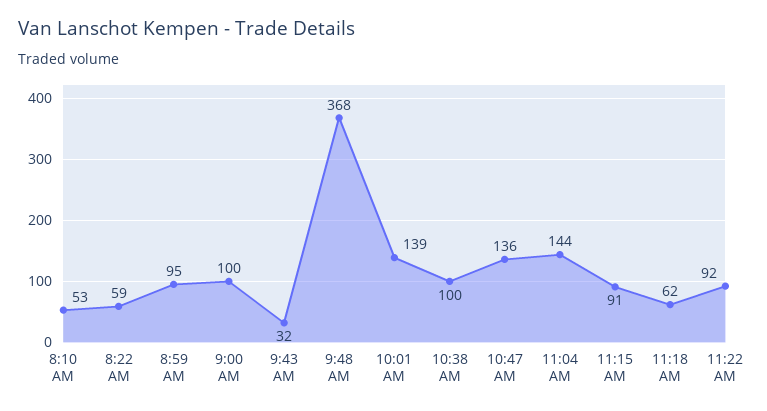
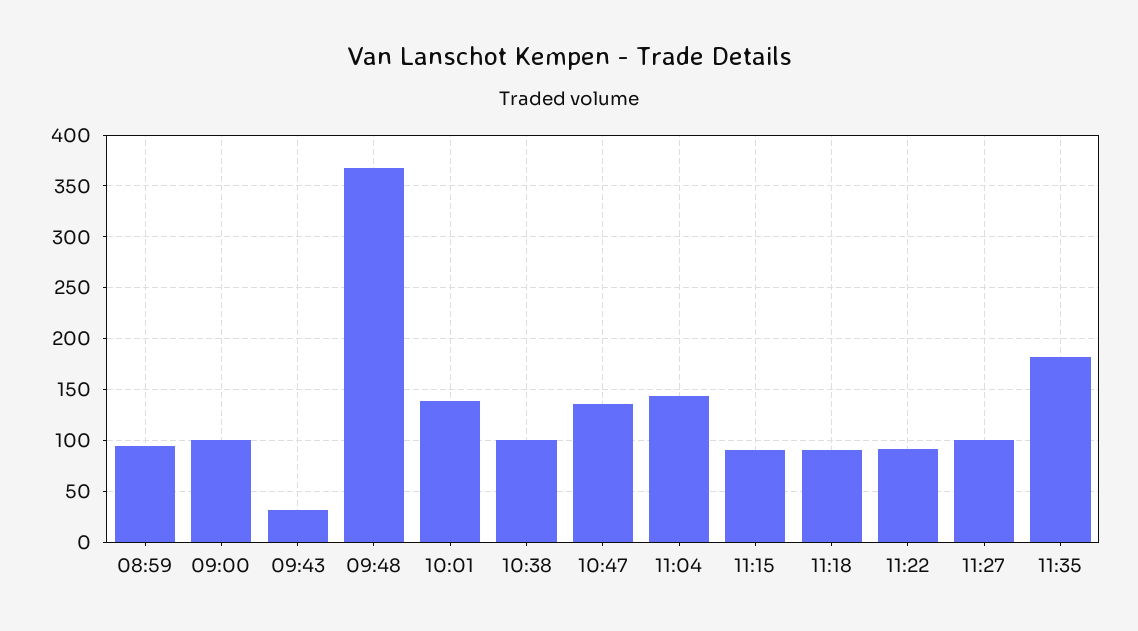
8:10 AM: 53 -> none
8:22 AM: 59 -> none
11:18 AM: 62 -> 90
11:27: none -> 100
11:35: none -> 180

